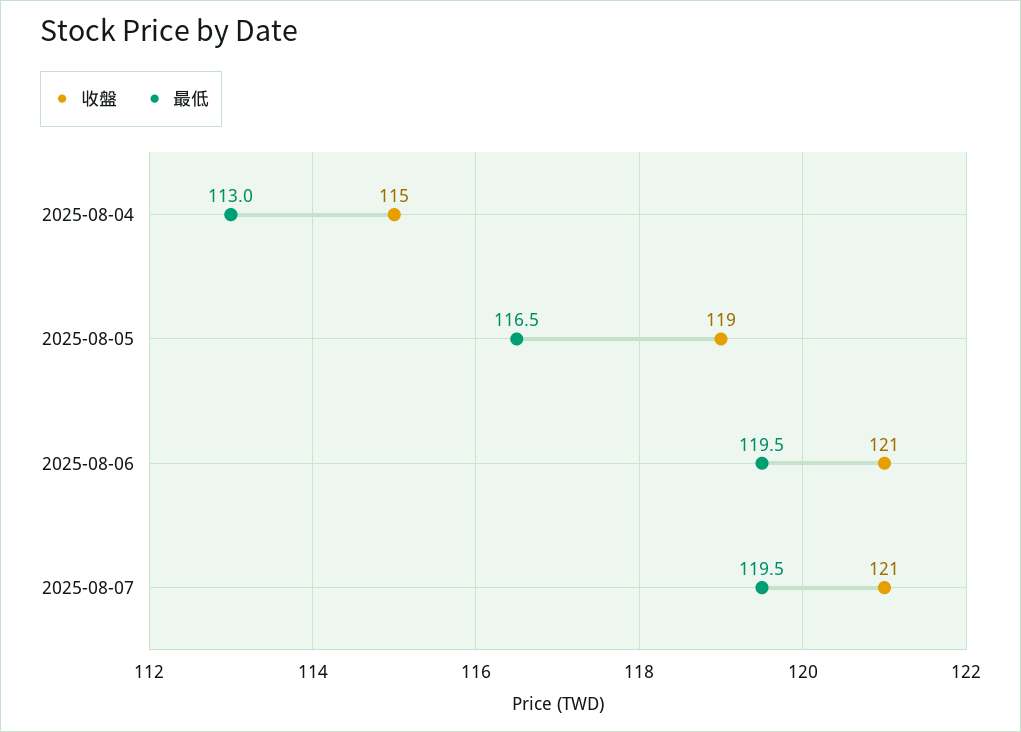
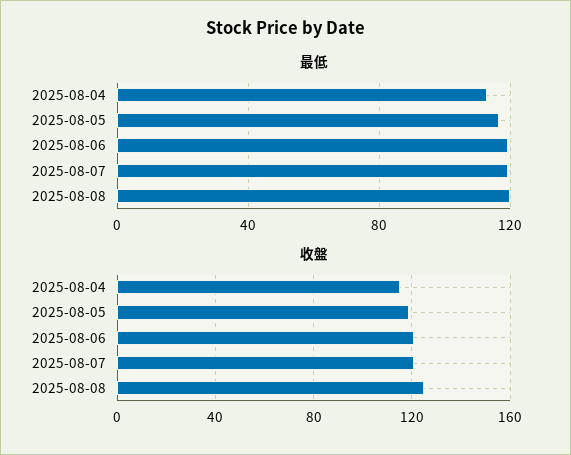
最低, 2025-08-08: none -> 120
收盤, 2025-08-08: none -> 125

